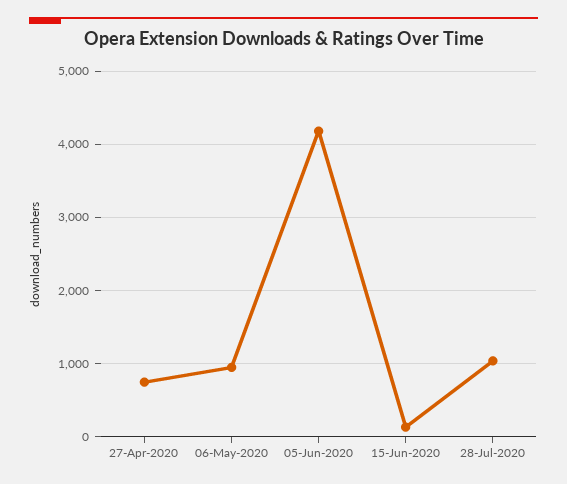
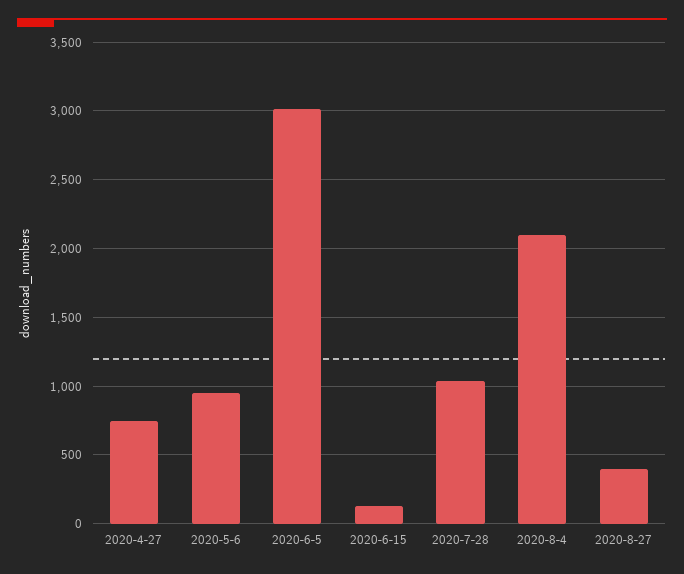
05-Jun-2020: 4200 -> 3000
2020-8-4: none -> 2100
2020-8-27: none -> 400

